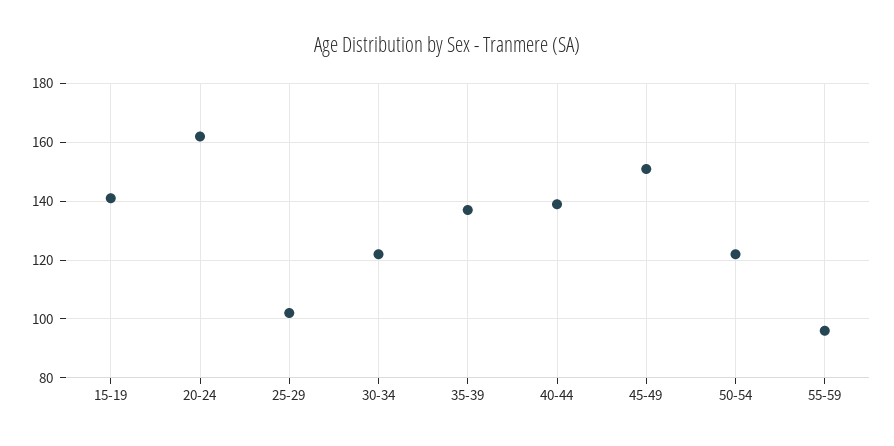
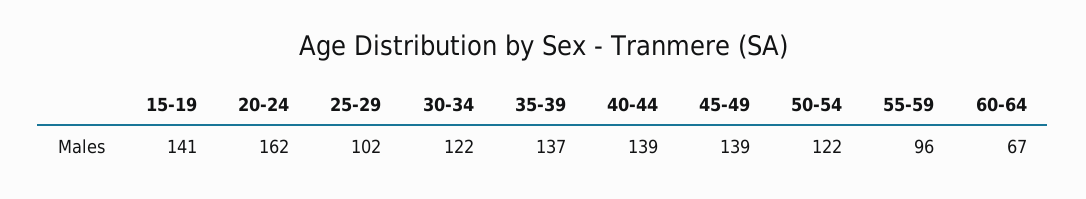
45-49: 150 -> 139
60-64: none -> 67

